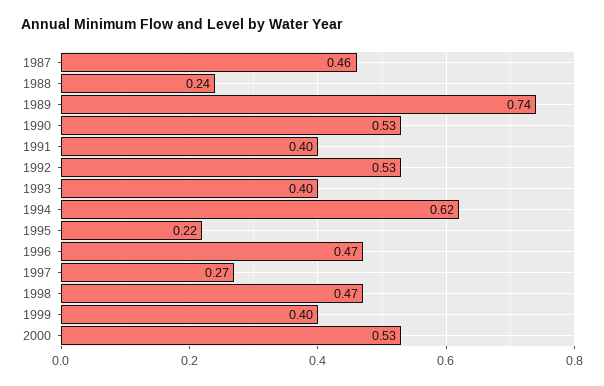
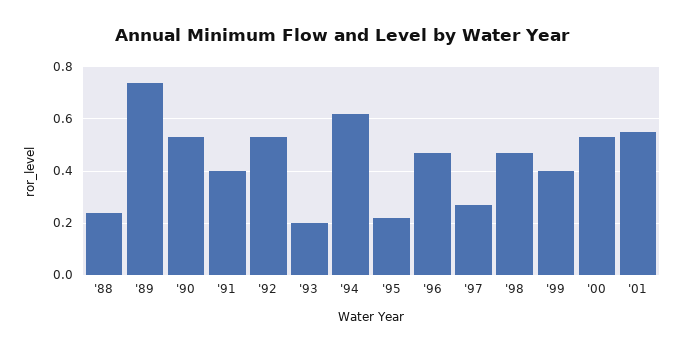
1987: 0.46 -> none
1993: 0.4 -> 0.2
'01: none -> 0.55

